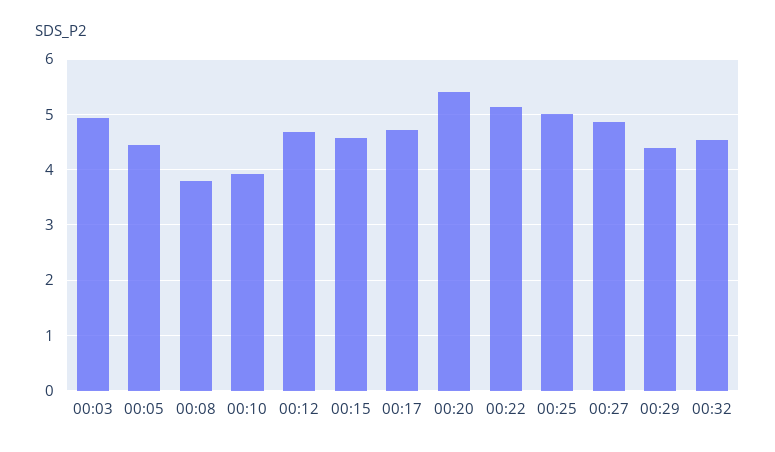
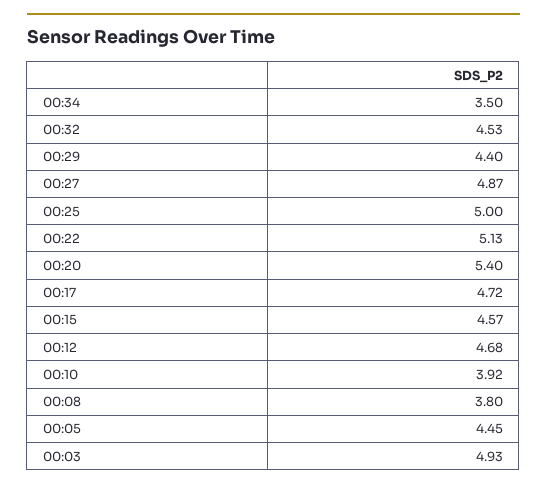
00:34: none -> 3.5

